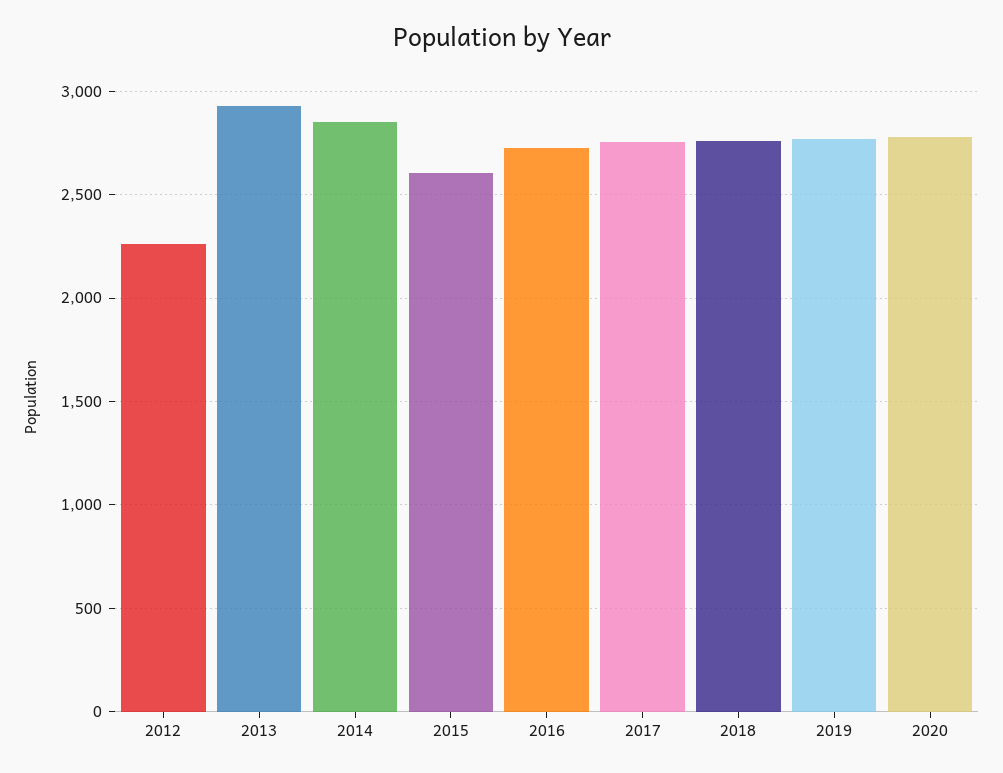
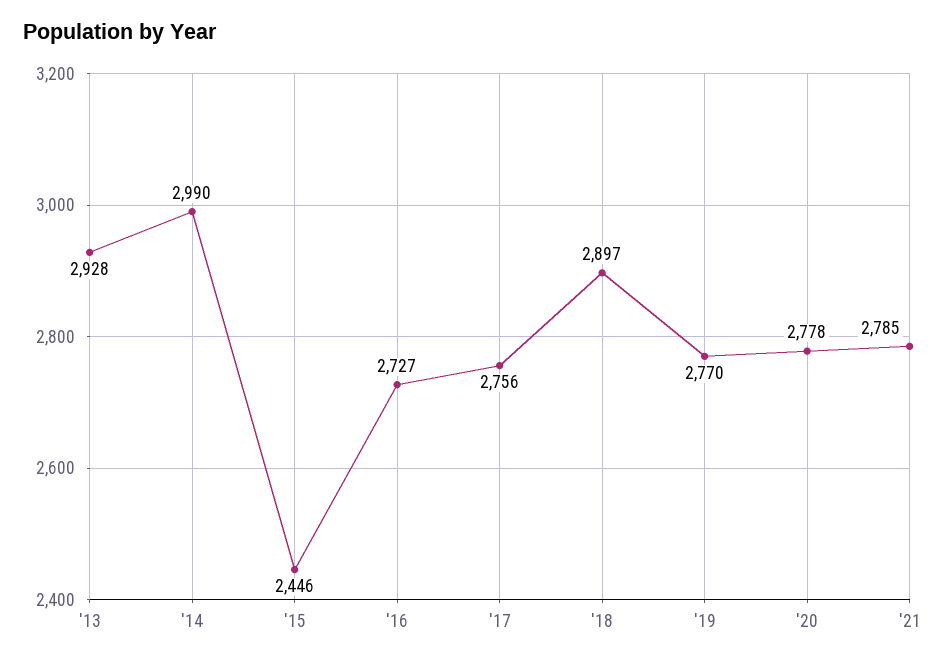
2012: 2250 -> none
2014: 2850 -> 2990
2015: 2600 -> 2446
2018: 2750 -> 2897
'21: none -> 2785

